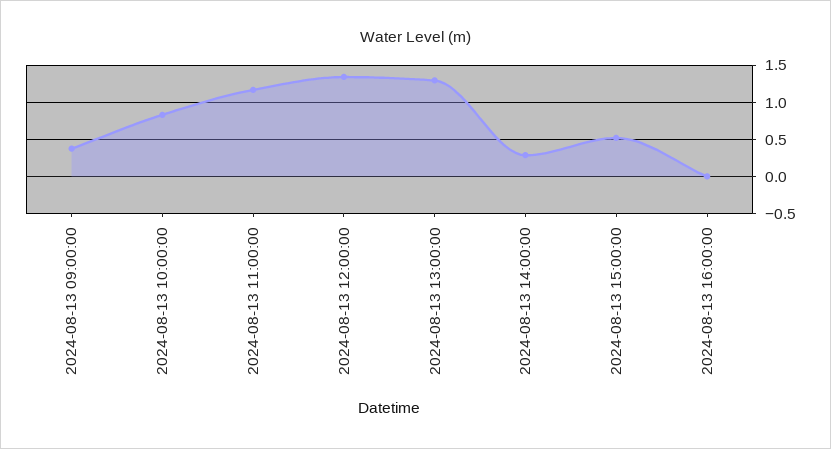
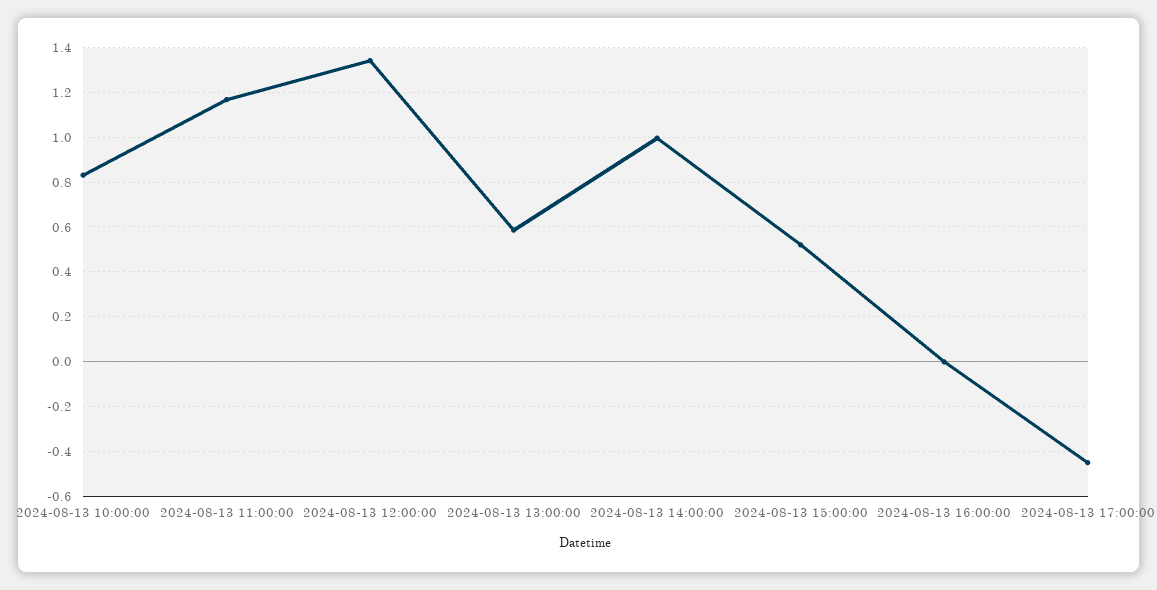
2024-08-13 09:00:00: 0.4 -> none
2024-08-13 13:00:00: 1.3 -> 0.6
2024-08-13 14:00:00: 0.3 -> 1
2024-08-13 17:00:00: none -> -0.45

